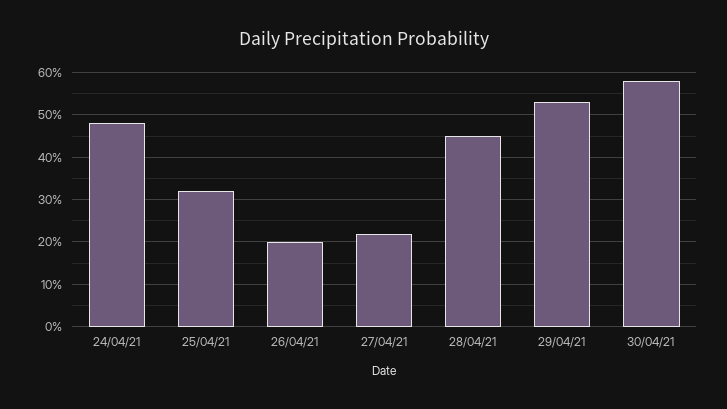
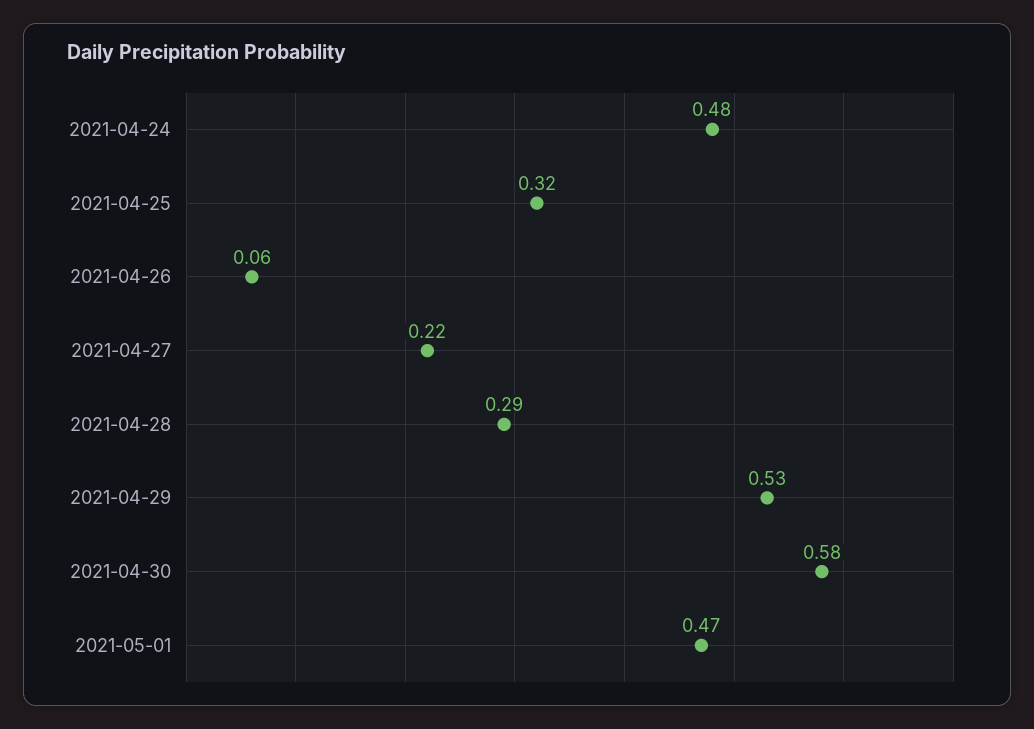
26/04/21: 0.2 -> 0.06
28/04/21: 0.45 -> 0.29
2021-05-01: none -> 0.47

